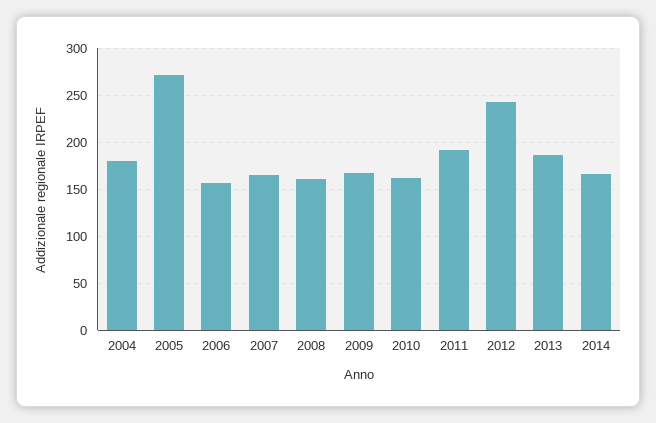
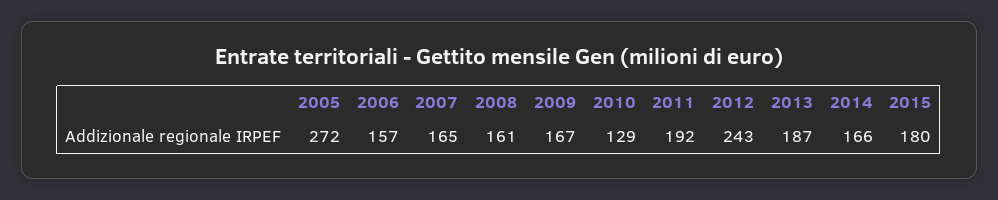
2004: 180 -> none
2010: 160 -> 129
2015: none -> 180

